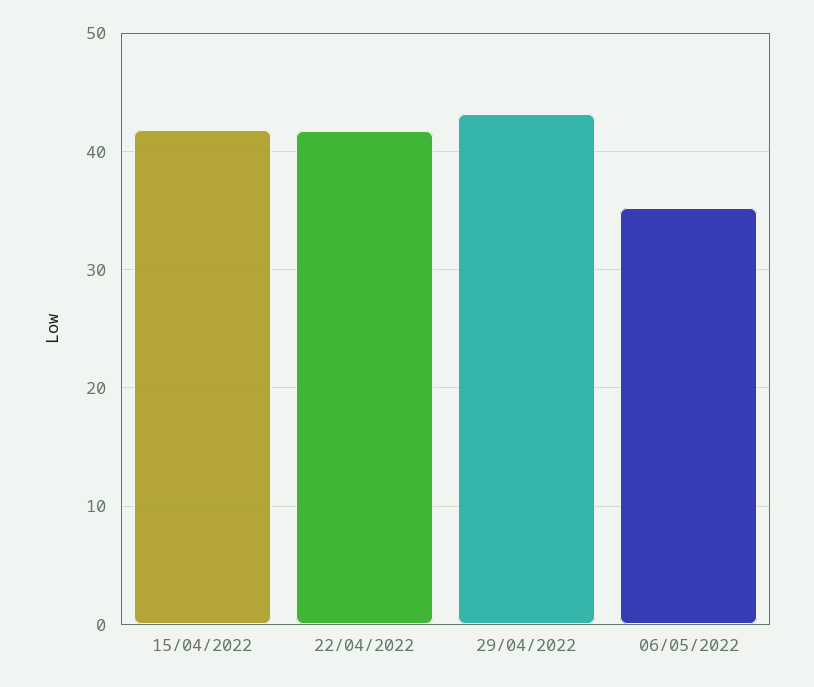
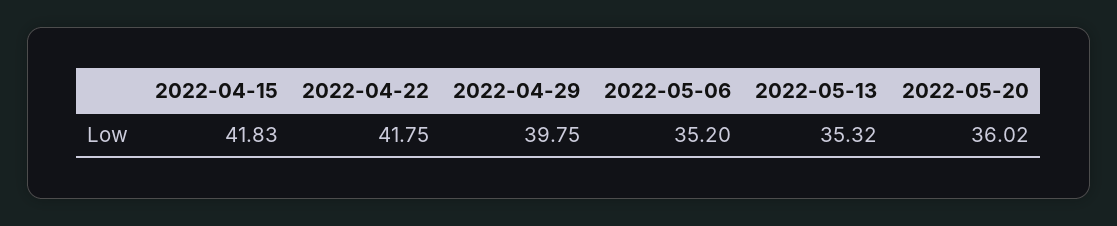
29/04/2022: 43 -> 39.75
2022-05-13: none -> 35.32
2022-05-20: none -> 36.02

